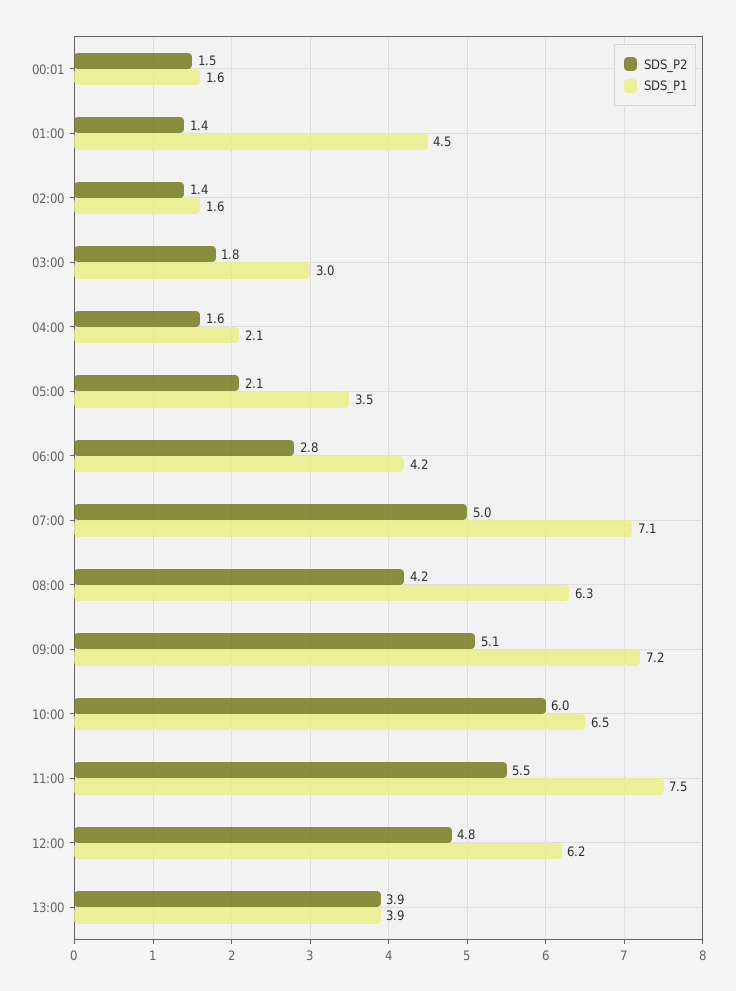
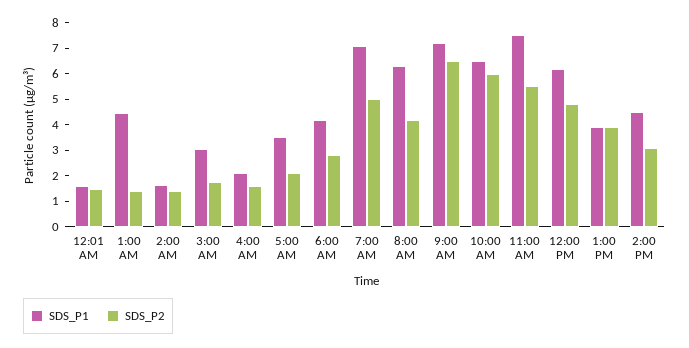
SDS_P2, 09:00: 5.1 -> 6.5
SDS_P1, 2:00 PM: none -> 4.5
SDS_P2, 2:00 PM: none -> 3

